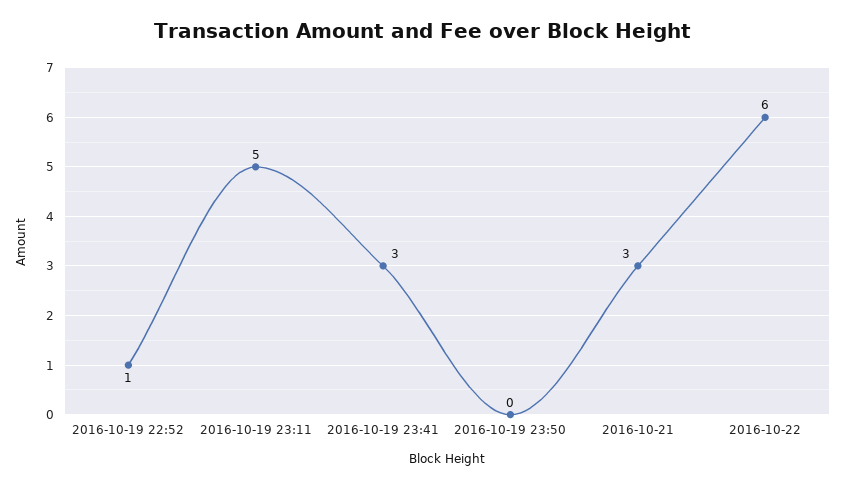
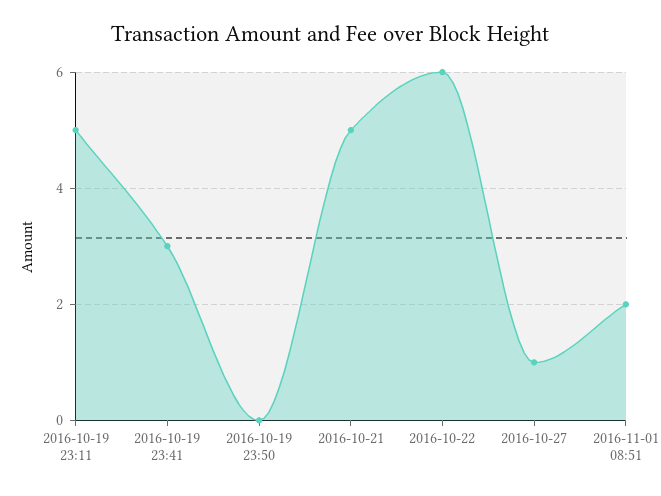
2016-10-19 22:52: 1 -> none
2016-10-21: 3 -> 5
2016-10-27: none -> 1
2016-11-01 08:51: none -> 2

